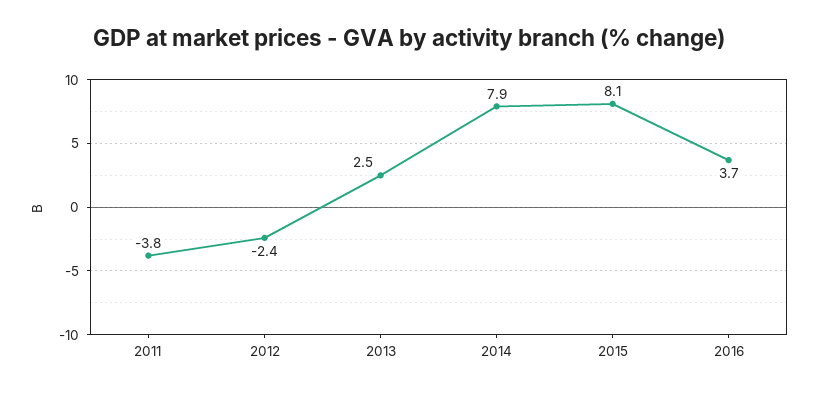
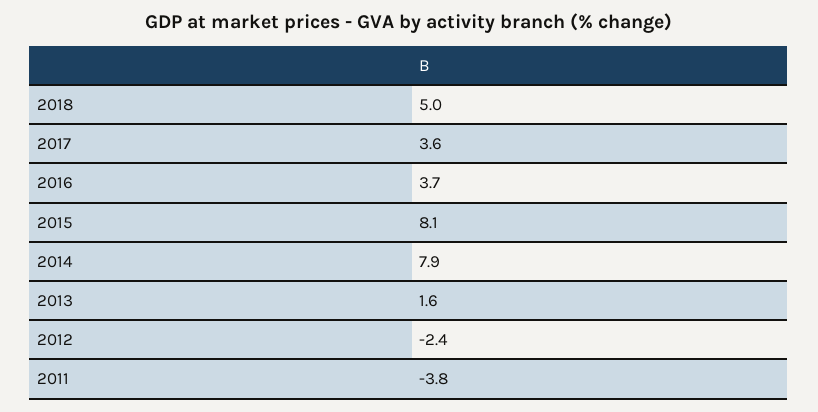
2013: 2.5 -> 1.6
2018: none -> 5
2017: none -> 3.6

